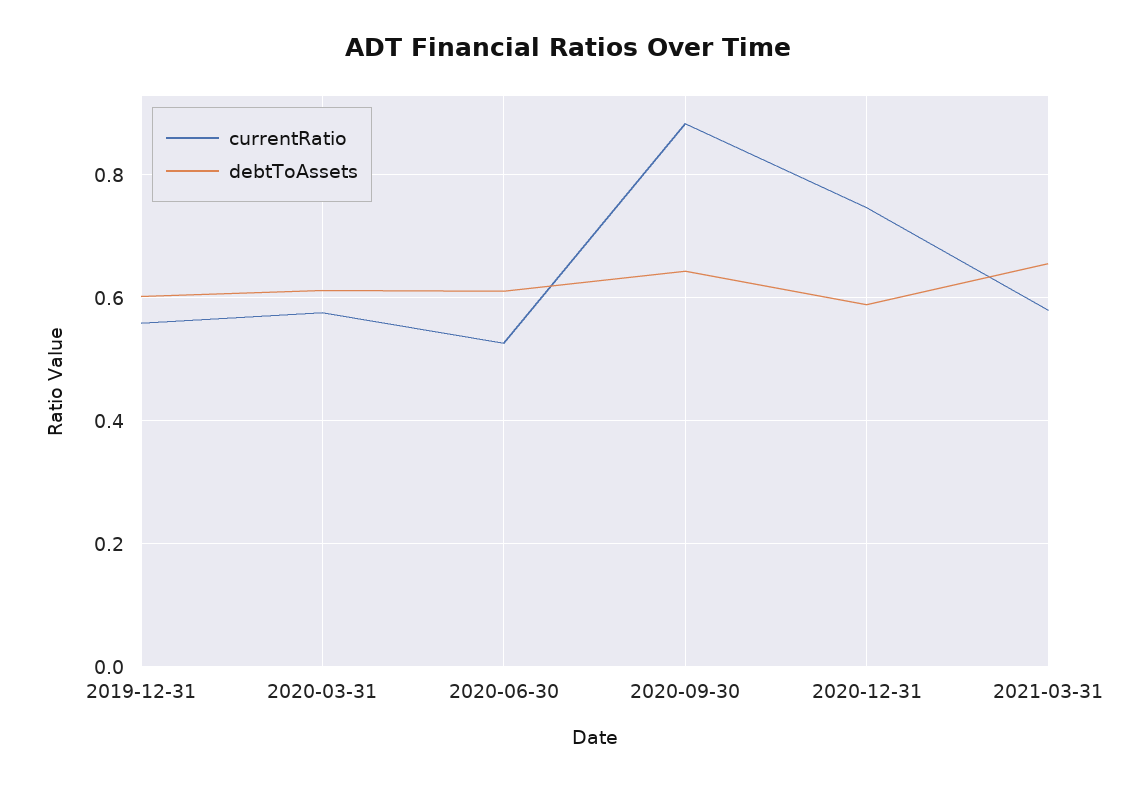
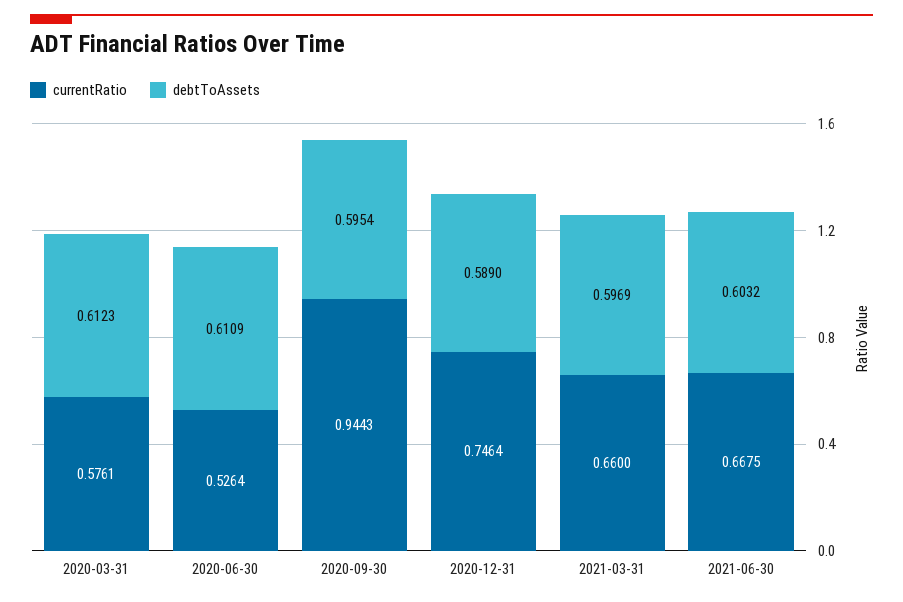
currentRatio, 2019-12-31: 0.56 -> none
debtToAssets, 2019-12-31: 0.6 -> none
currentRatio, 2020-09-30: 0.88 -> 0.9443
debtToAssets, 2020-09-30: 0.64 -> 0.5954
currentRatio, 2021-03-31: 0.58 -> 0.66
debtToAssets, 2021-03-31: 0.66 -> 0.5969
currentRatio, 2021-06-30: none -> 0.6675
debtToAssets, 2021-06-30: none -> 0.6032

